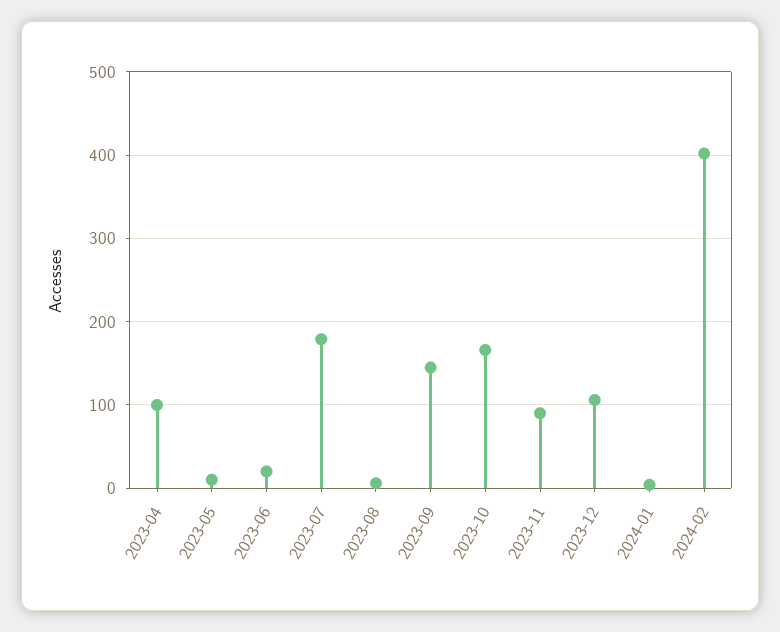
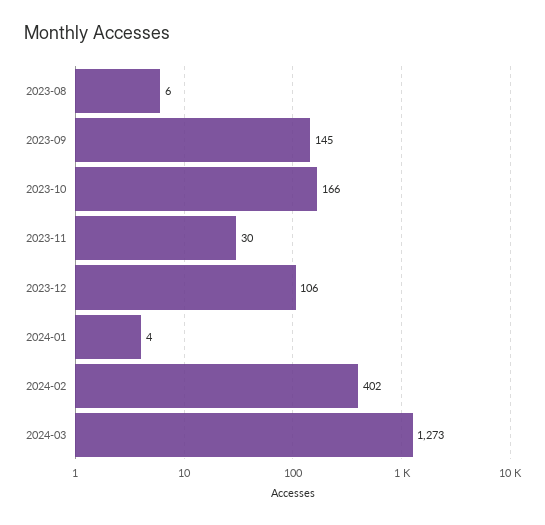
2023-04: 100 -> none
2023-05: 10 -> none
2023-06: 20 -> none
2023-07: 180 -> none
2023-11: 90 -> 30
2024-03: none -> 1273

